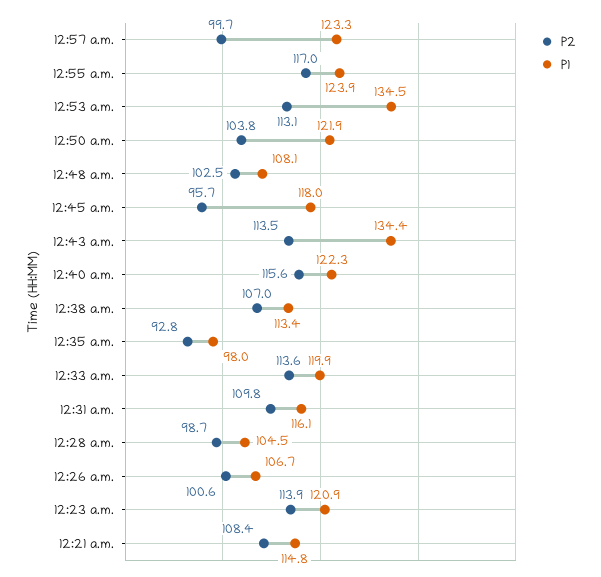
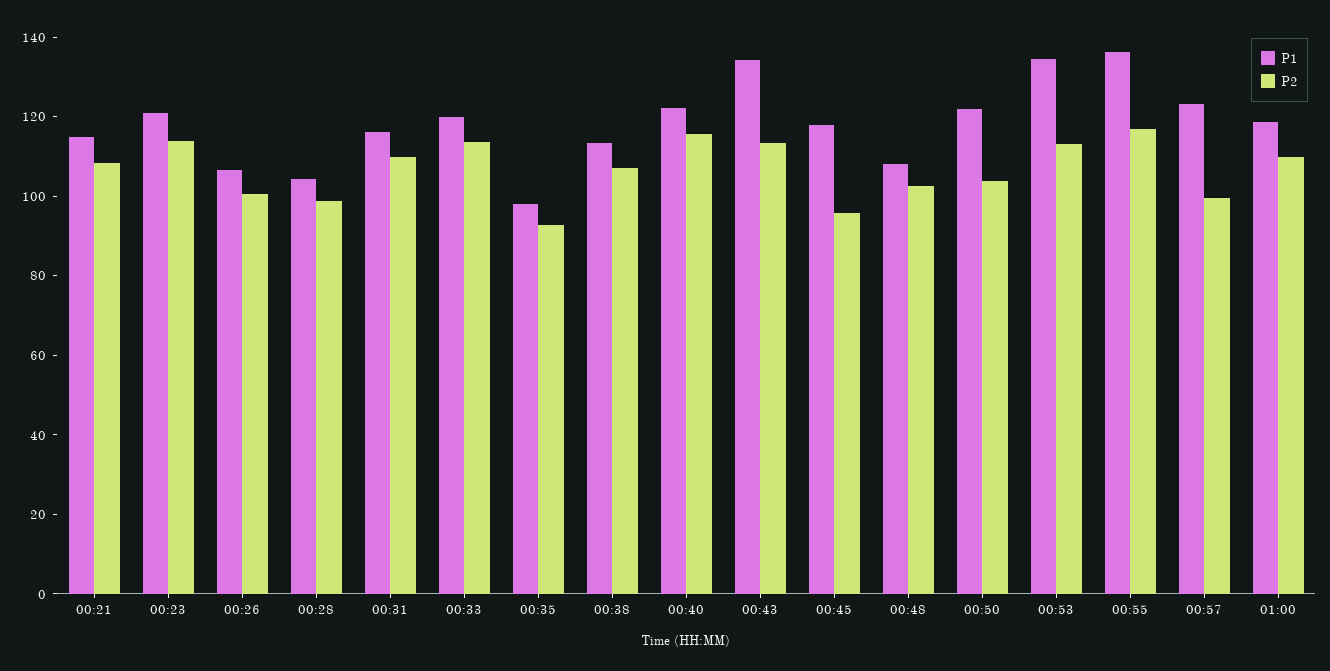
P1, 12:55 a.m.: 123.9 -> 135
P1, 01:00: none -> 120
P2, 01:00: none -> 110

